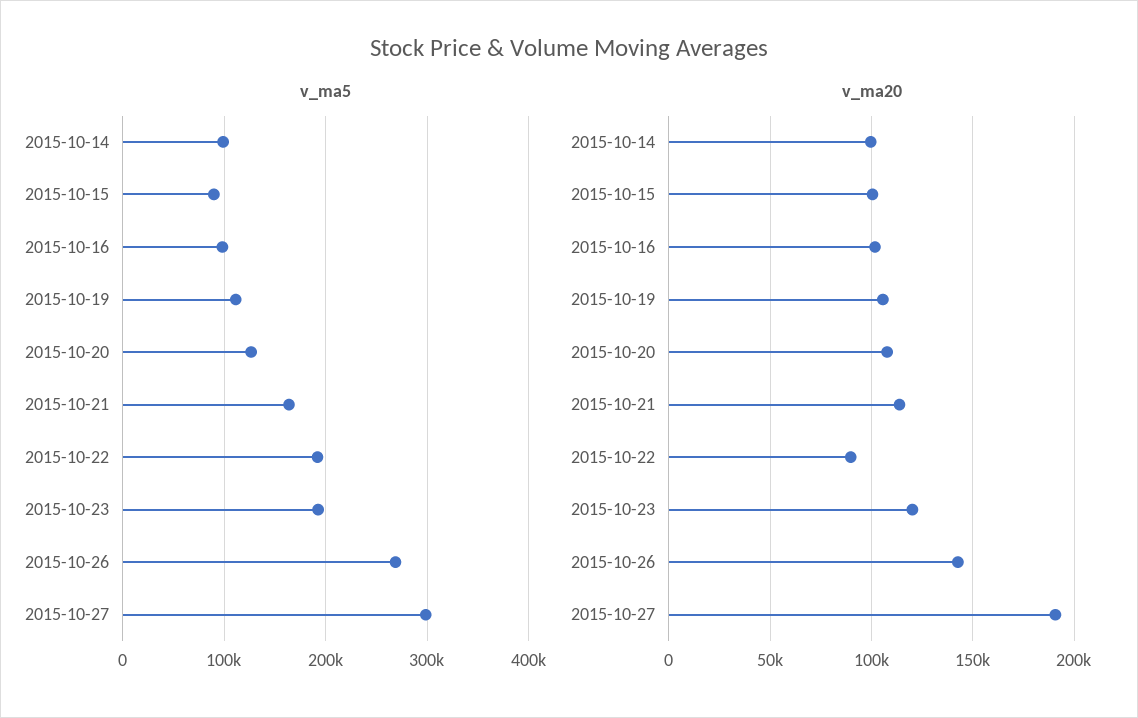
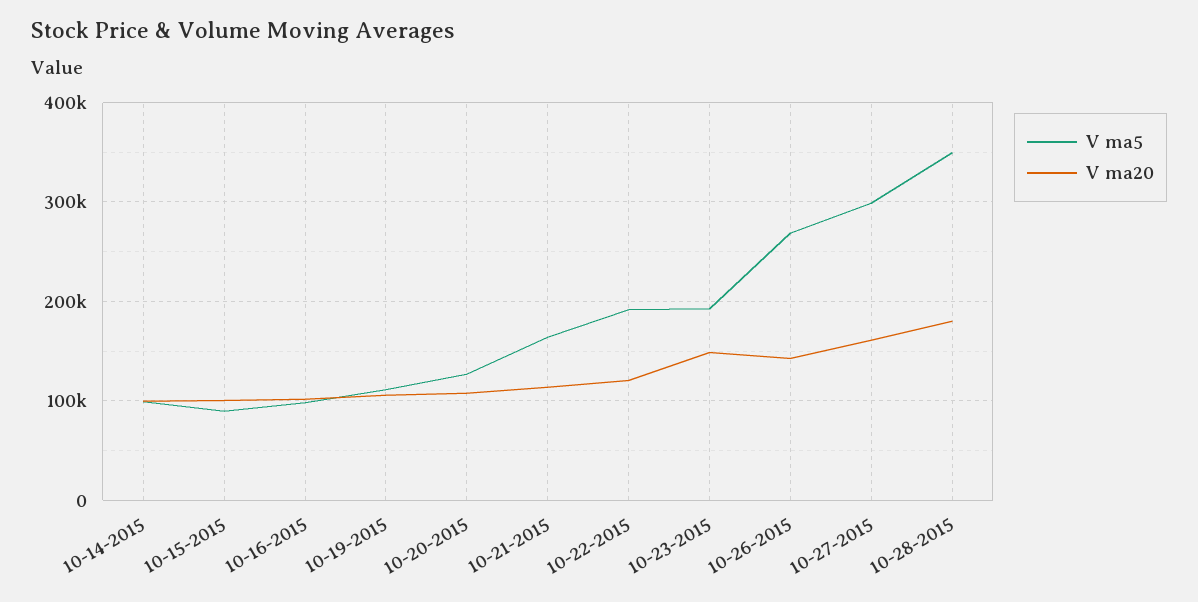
v_ma20, 2015-10-22: 90000 -> 120000
v_ma20, 2015-10-23: 120000 -> 150000
v_ma20, 2015-10-27: 190000 -> 160000
v_ma5, 10-28-2015: none -> 350000
v_ma20, 10-28-2015: none -> 180000

